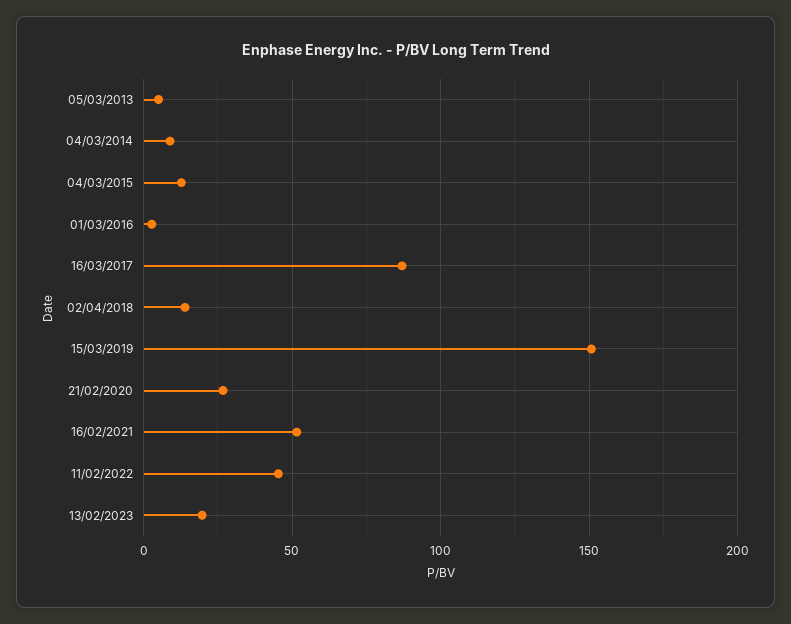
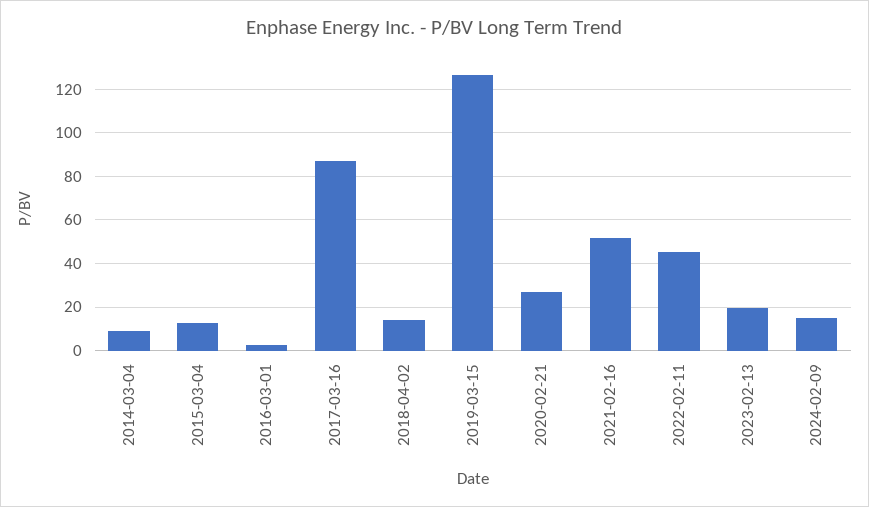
05/03/2013: 5 -> none
15/03/2019: 150 -> 125
2024-02-09: none -> 15

